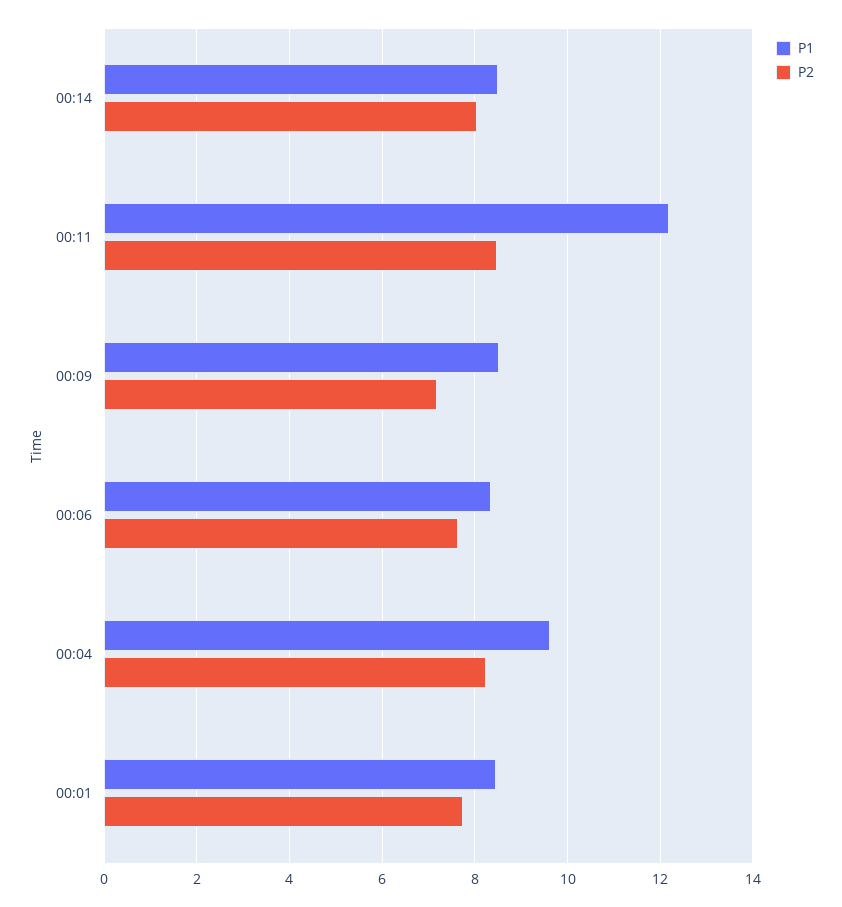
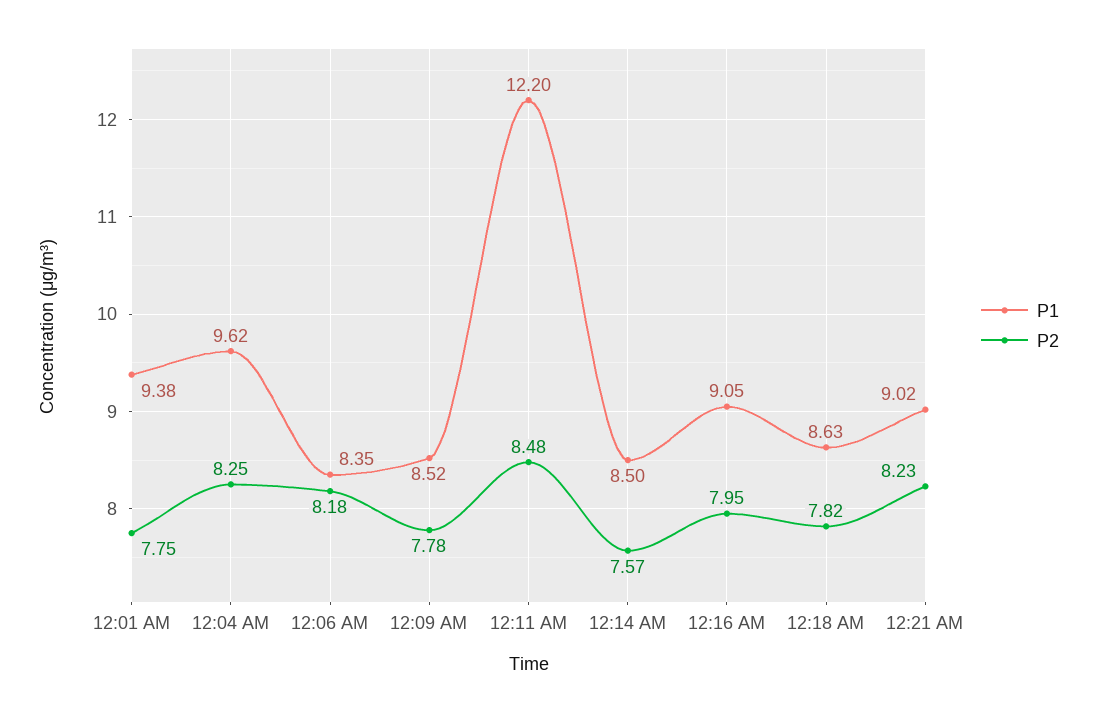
P2, 00:14: 8 -> 7.57
P2, 00:09: 7.2 -> 7.78
P2, 00:06: 7.6 -> 8.18
P1, 00:01: 8.4 -> 9.38
P1, 12:16 AM: none -> 9.05
P2, 12:16 AM: none -> 7.95
P1, 12:18 AM: none -> 8.63
P2, 12:18 AM: none -> 7.82
P1, 12:21 AM: none -> 9.02
P2, 12:21 AM: none -> 8.23

